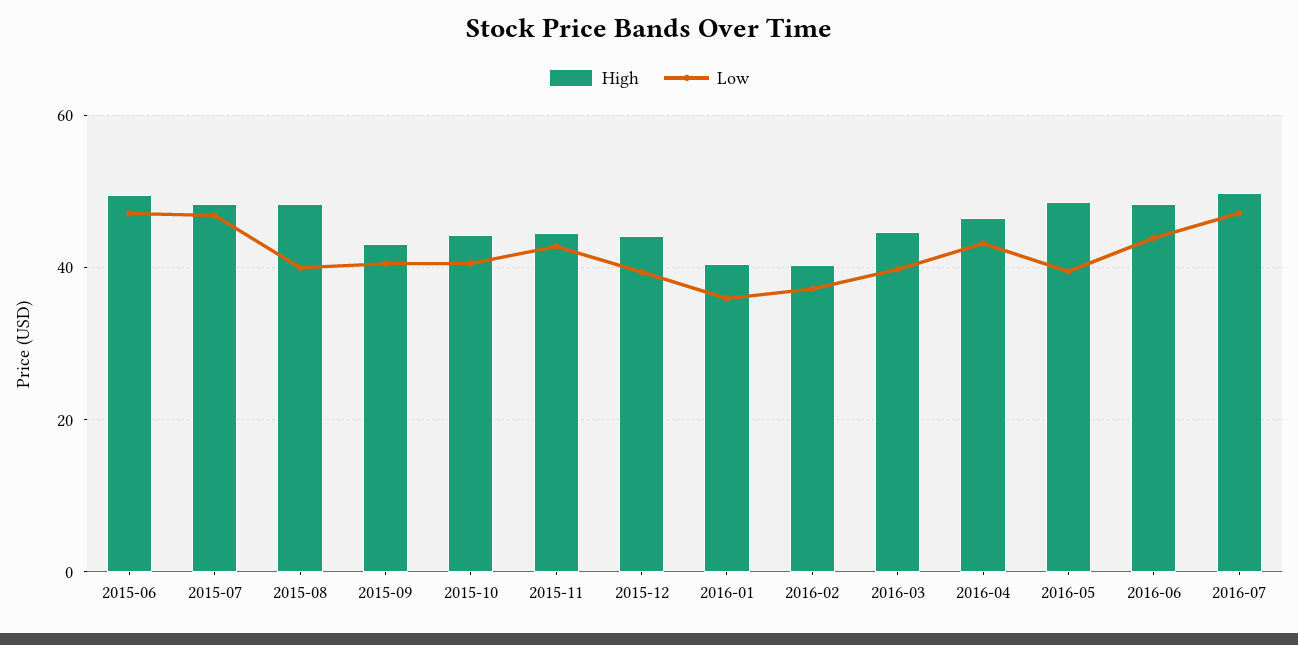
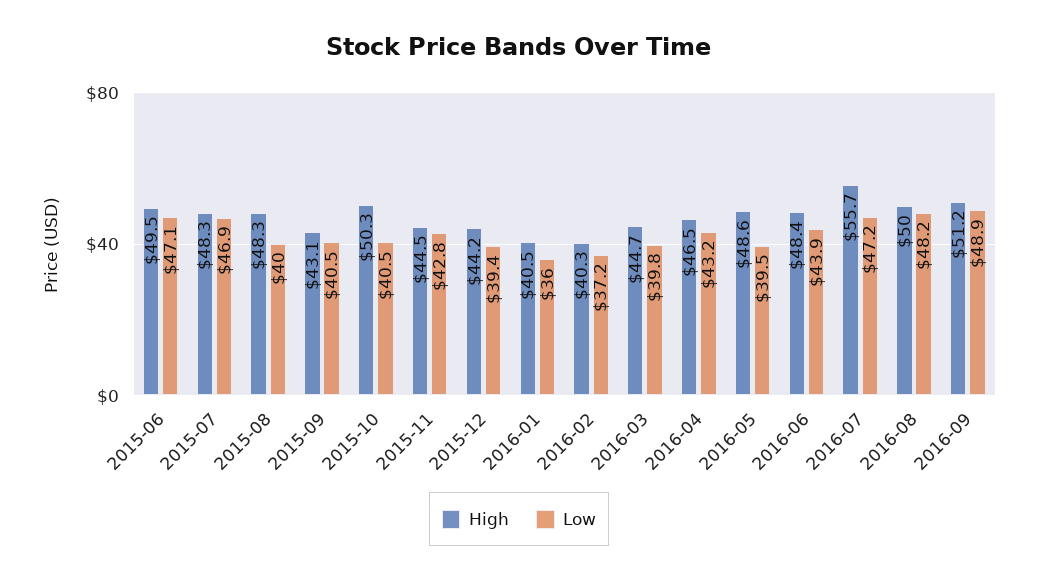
High, 2015-10: 44 -> 50.3
High, 2016-07: 50 -> 55.7
High, 2016-08: none -> 50
Low, 2016-08: none -> 48.2
High, 2016-09: none -> 51.2
Low, 2016-09: none -> 48.9

